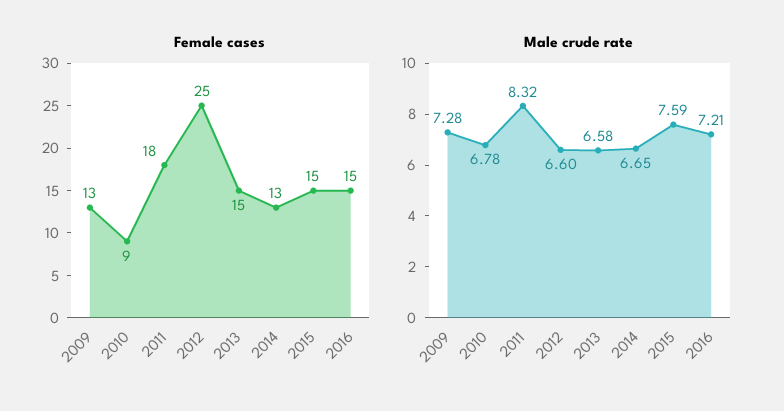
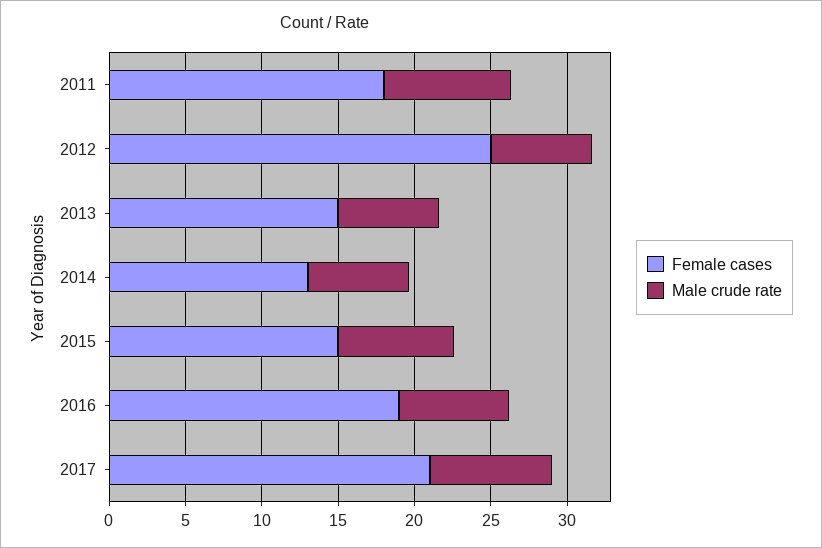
Female cases, 2009: 13 -> none
Female cases, 2010: 9 -> none
Female cases, 2016: 15 -> 19
Male crude rate, 2009: 7.28 -> none
Male crude rate, 2010: 6.78 -> none
Female cases, 2017: none -> 21
Male crude rate, 2017: none -> 8

